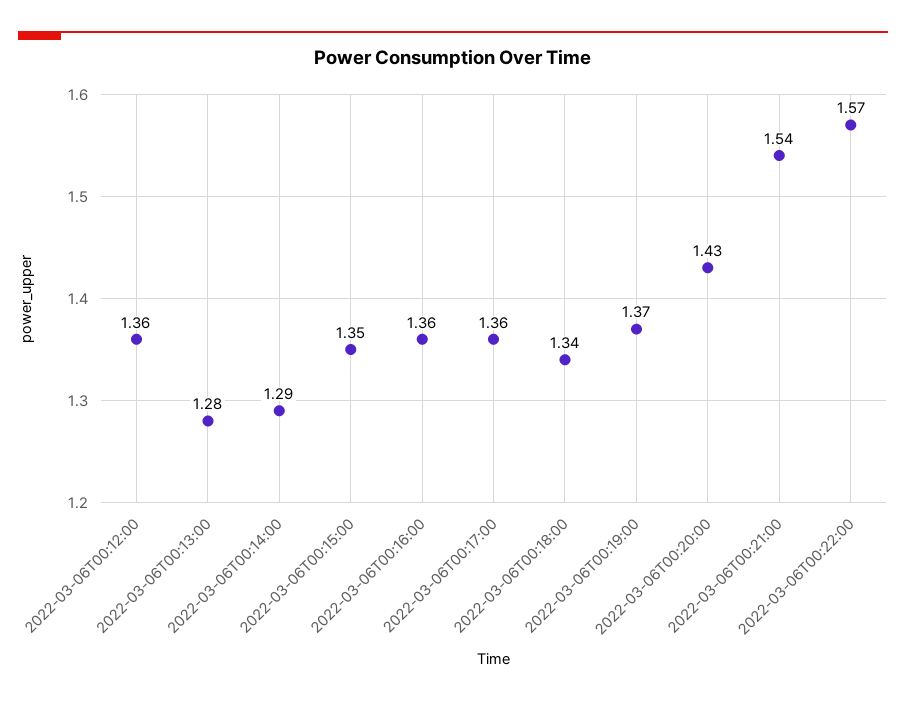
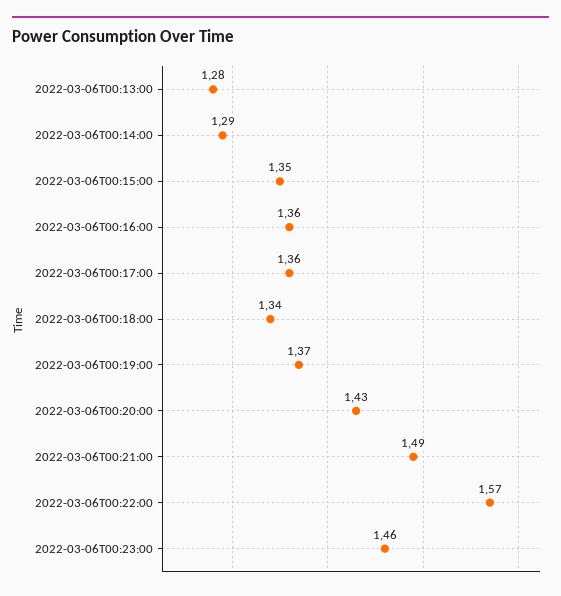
2022-03-06T00:12:00: 1.36 -> none
2022-03-06T00:21:00: 1.54 -> 1.49
2022-03-06T00:23:00: none -> 1.46

